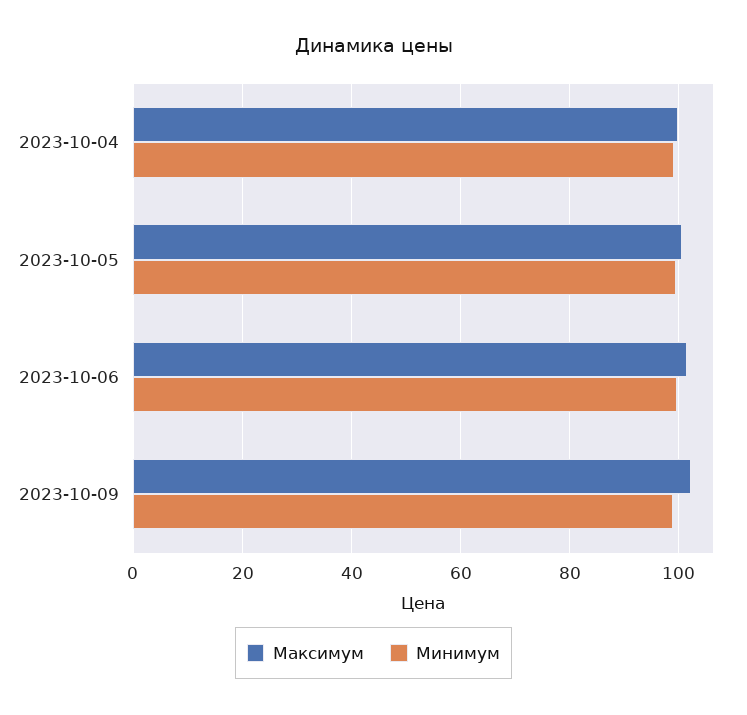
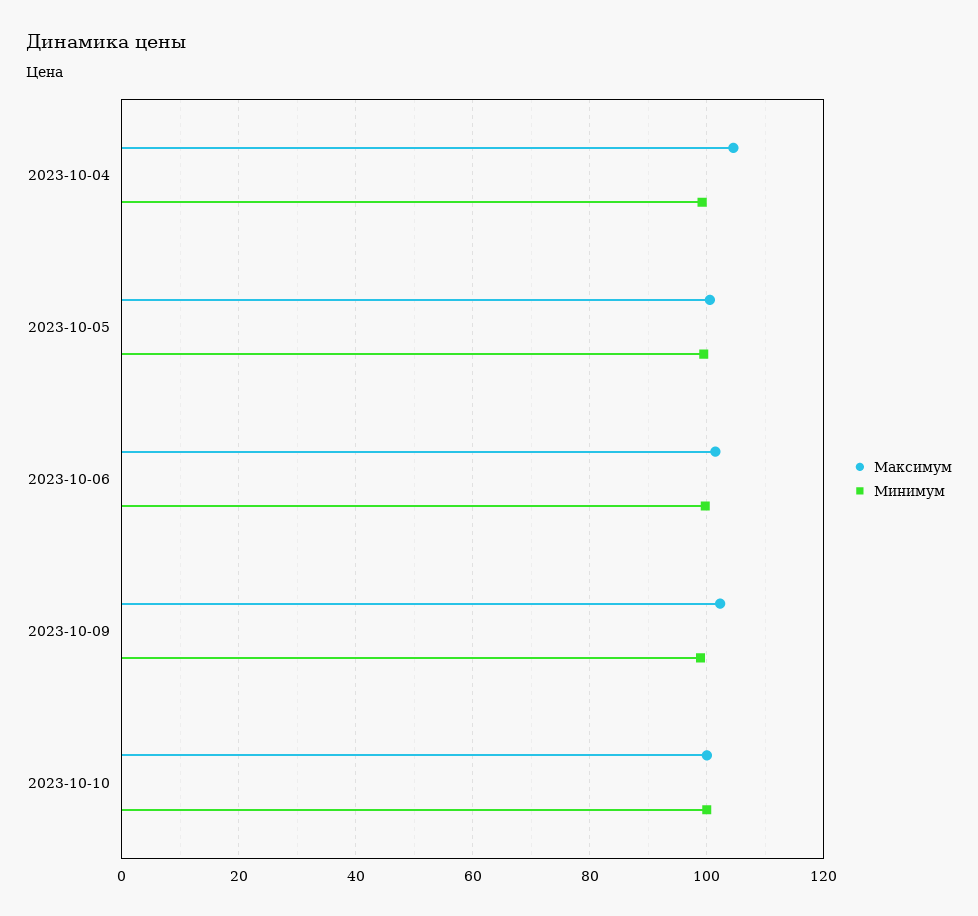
Максимум, 2023-10-04: 100 -> 104
Максимум, 2023-10-10: none -> 100
Минимум, 2023-10-10: none -> 100

